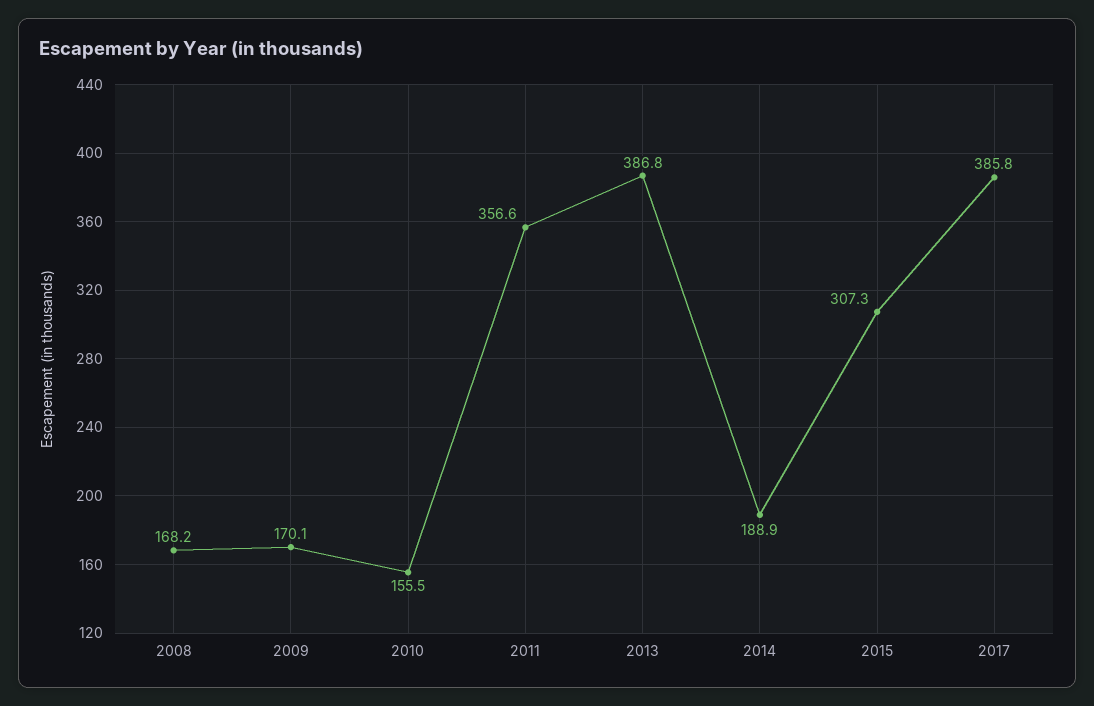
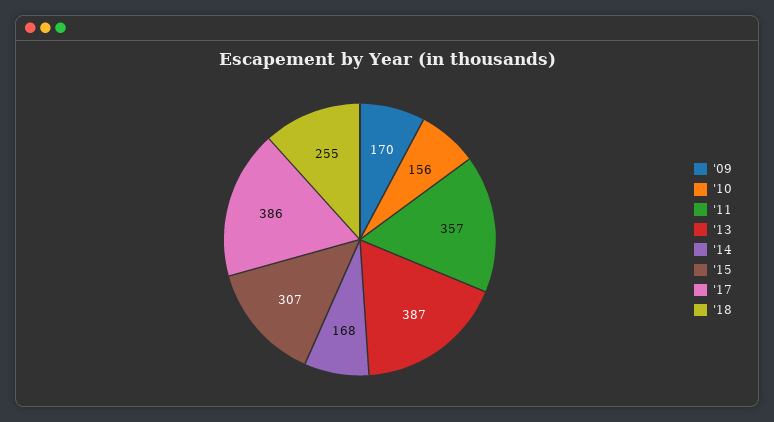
2008: 168.2 -> none
2014: 188.9 -> 168
'18: none -> 255

